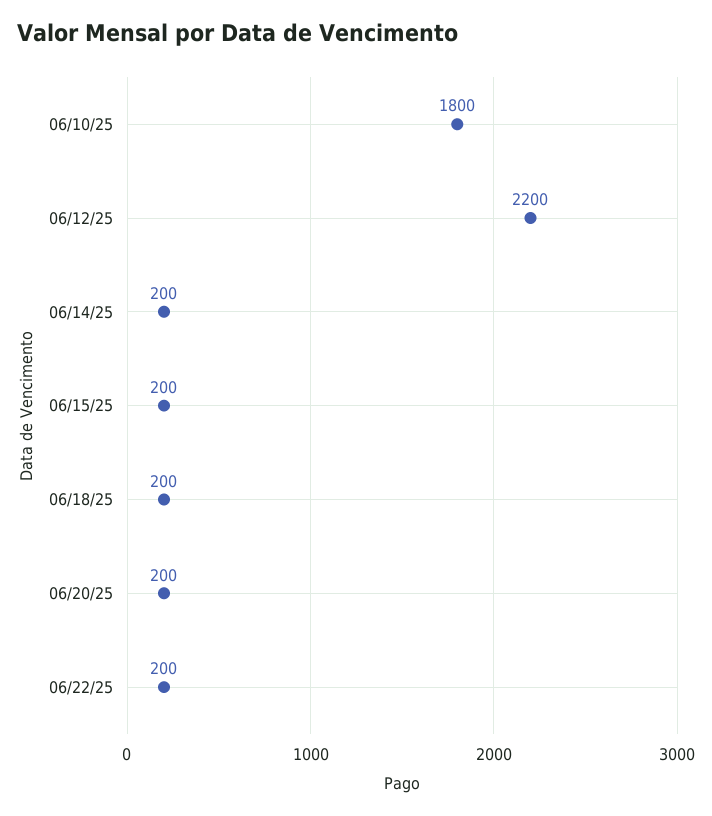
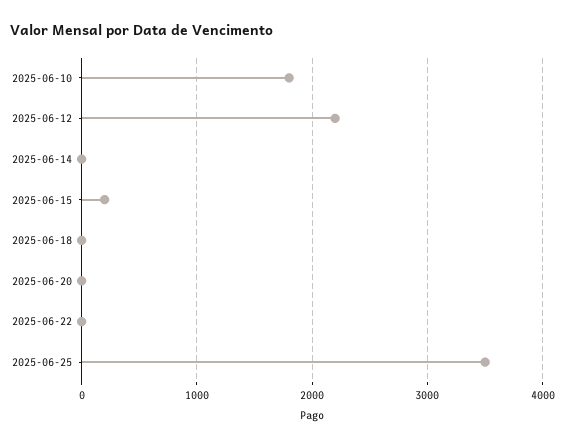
06/14/25: 200 -> 0
06/18/25: 200 -> 0
06/20/25: 200 -> 0
06/22/25: 200 -> 0
2025-06-25: none -> 3500

